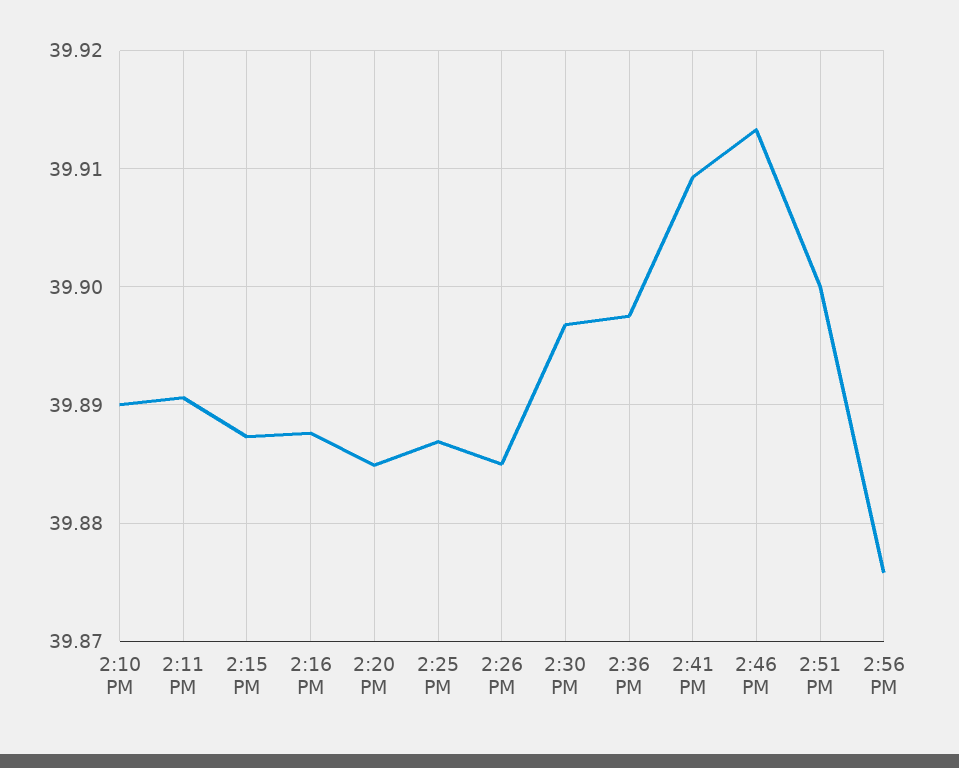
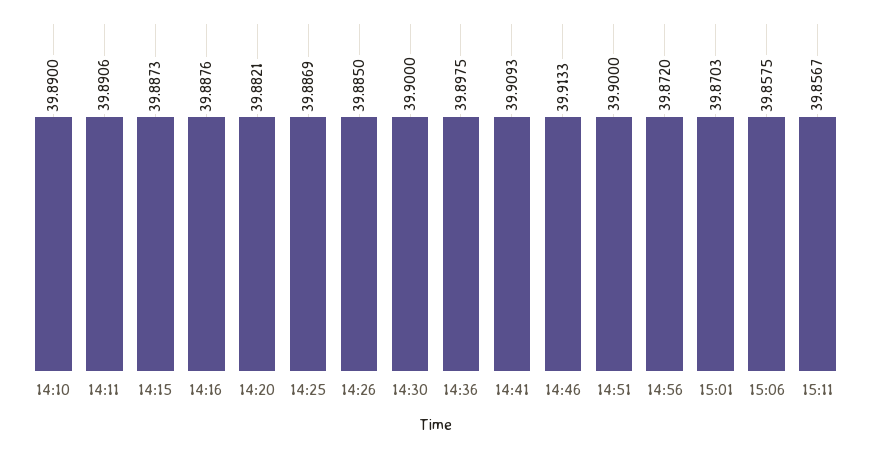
2:20 PM: 39.885 -> 39.8821
2:30 PM: 39.897 -> 39.9
2:56 PM: 39.876 -> 39.872
15:01: none -> 39.8703
15:06: none -> 39.8575
15:11: none -> 39.8567

